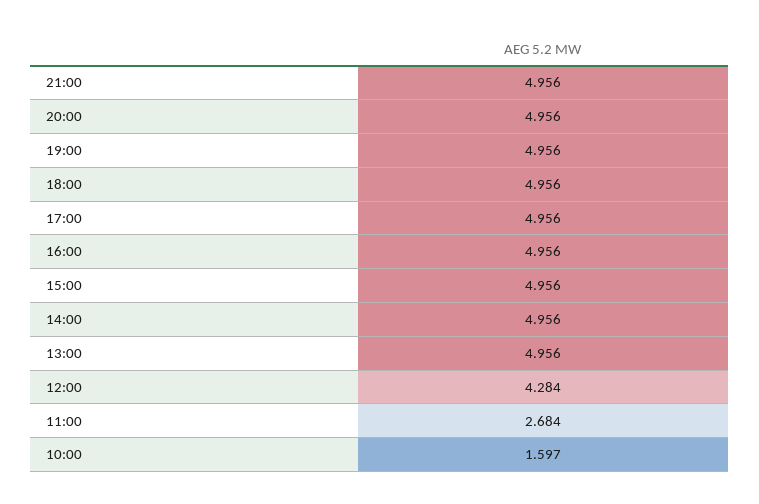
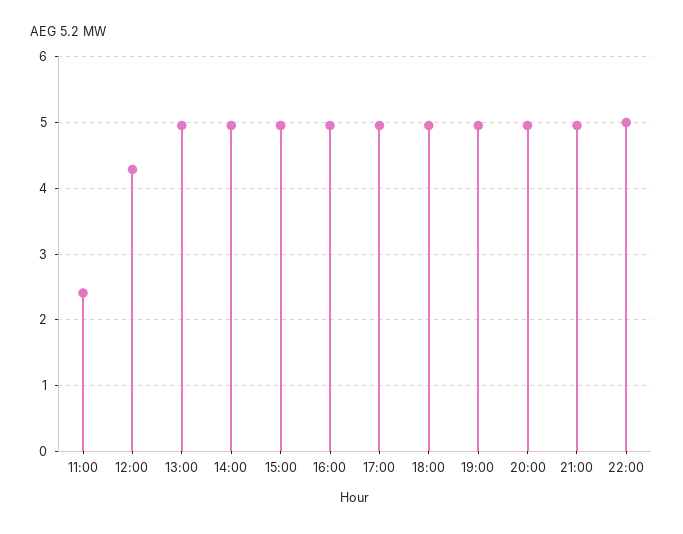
11:00: 2.684 -> 2.4
10:00: 1.597 -> none
22:00: none -> 5

